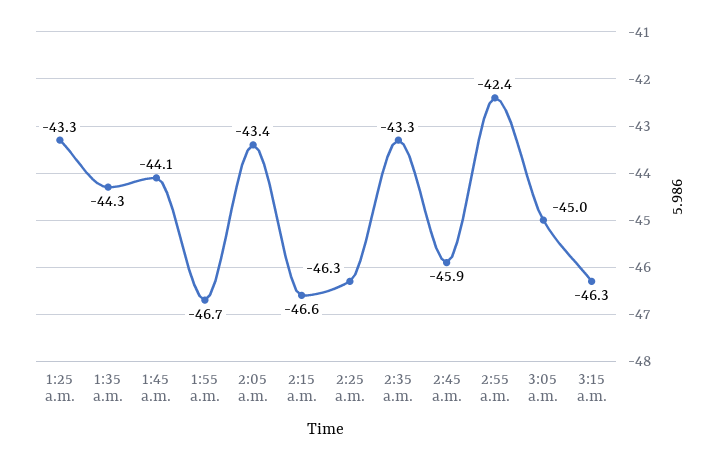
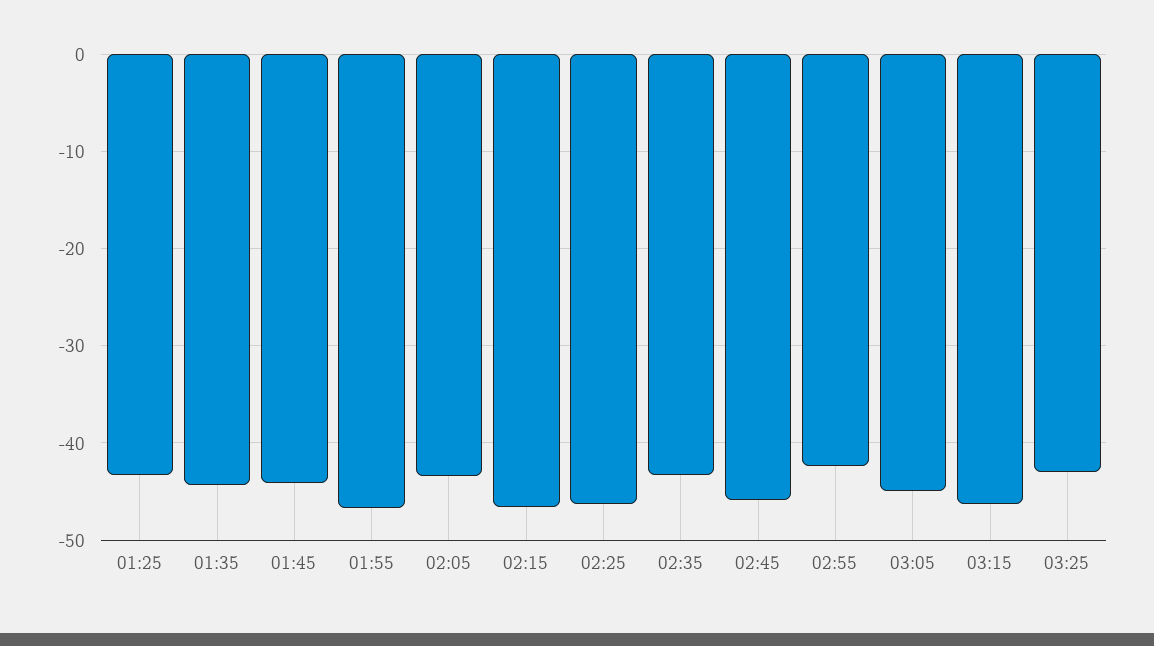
03:25: none -> -43

